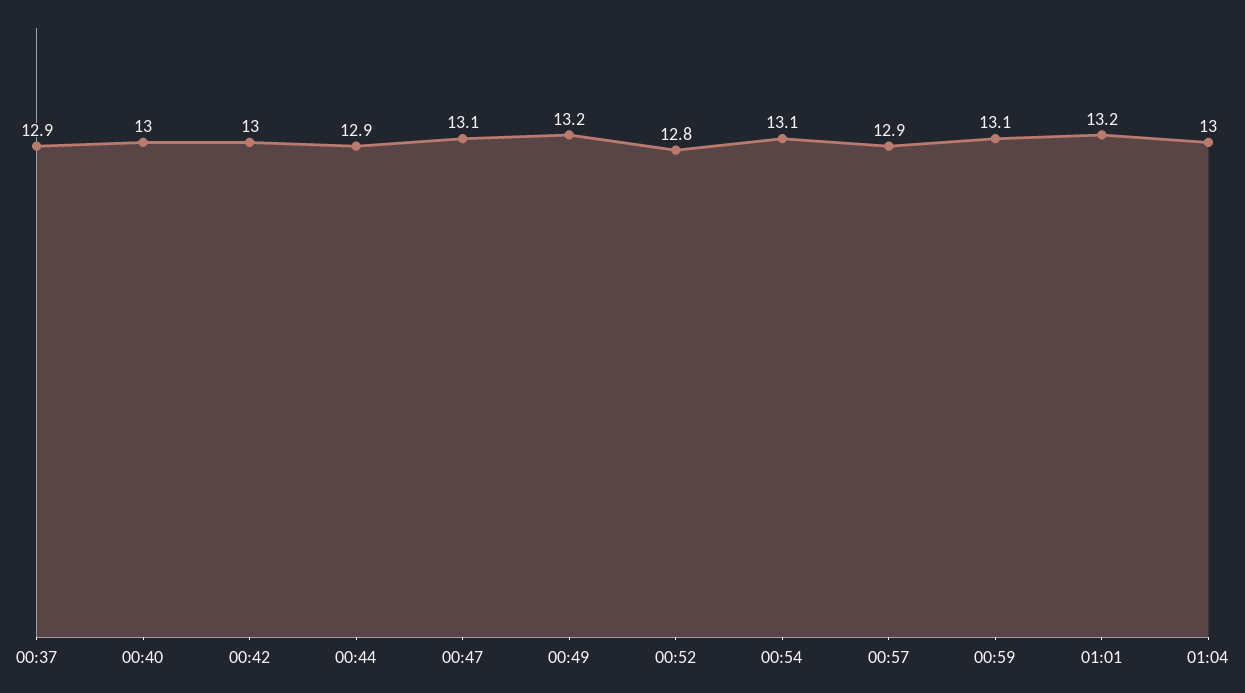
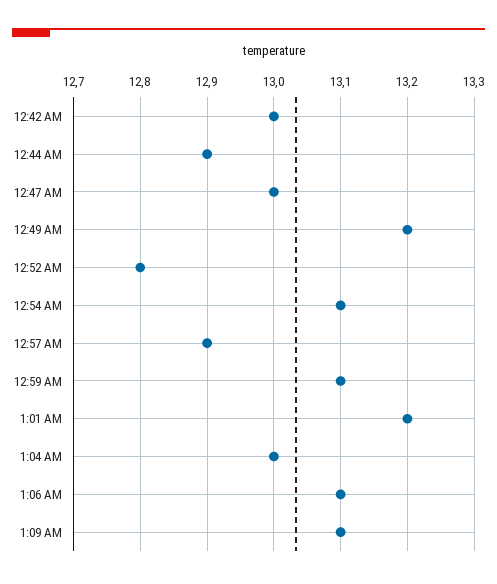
00:37: 12.9 -> none
00:40: 13 -> none
00:47: 13.1 -> 13
1:06 AM: none -> 13.1
1:09 AM: none -> 13.1

